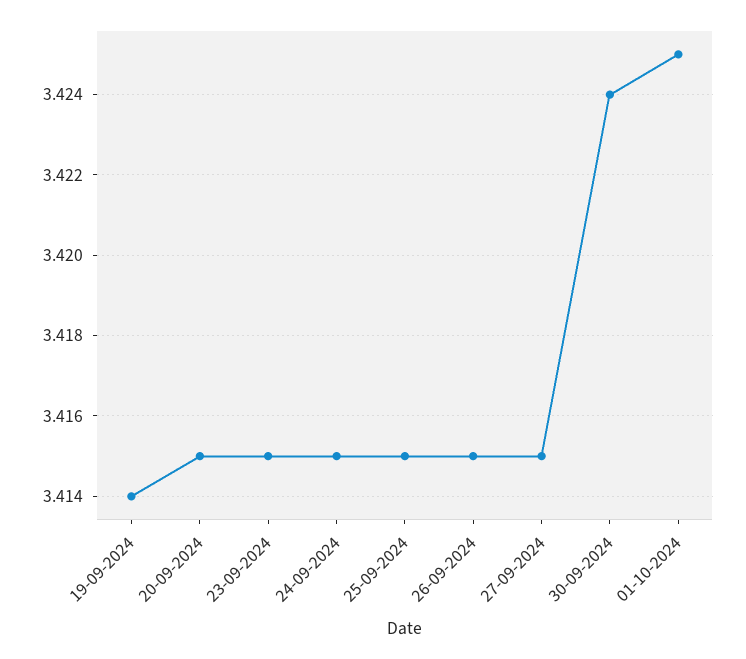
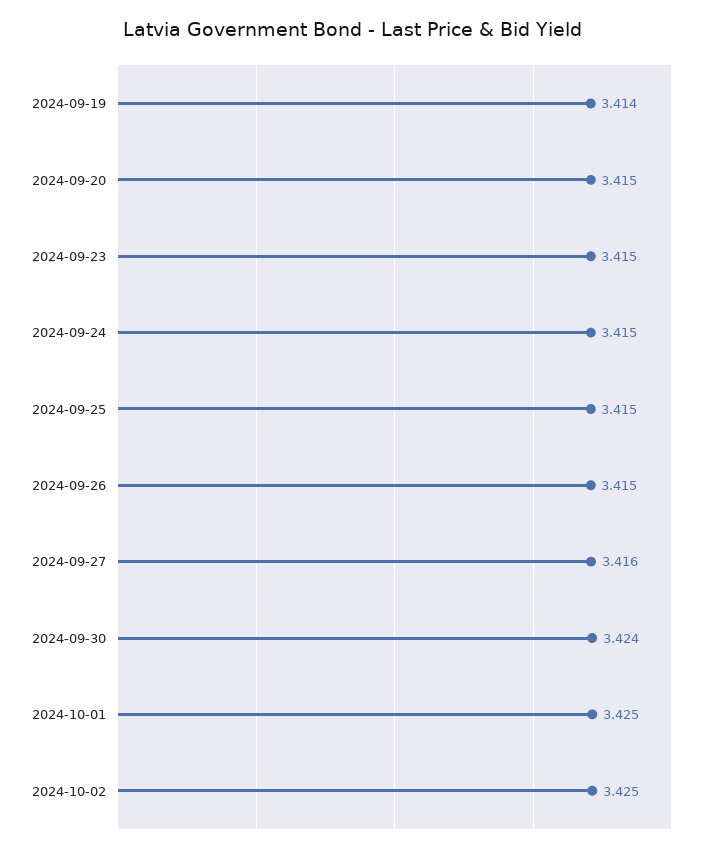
27-09-2024: 3.415 -> 3.416
2024-10-02: none -> 3.425

